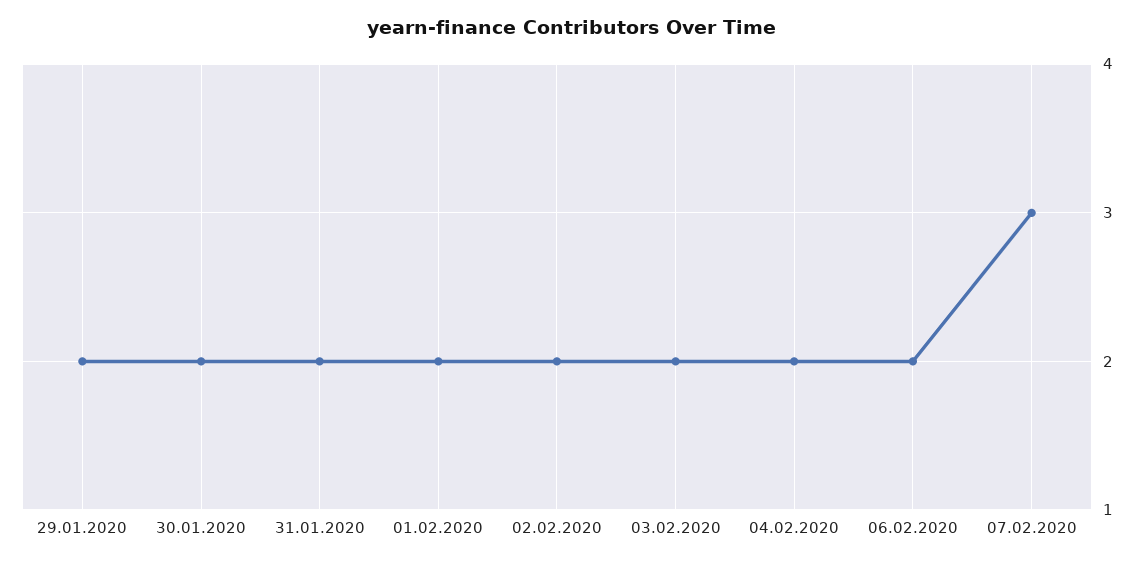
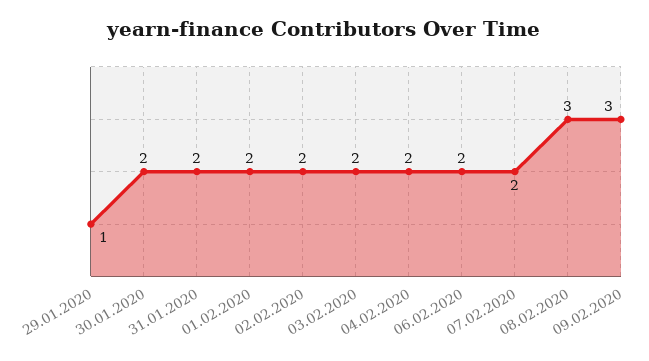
29.01.2020: 2 -> 1
07.02.2020: 3 -> 2
08.02.2020: none -> 3
09.02.2020: none -> 3

